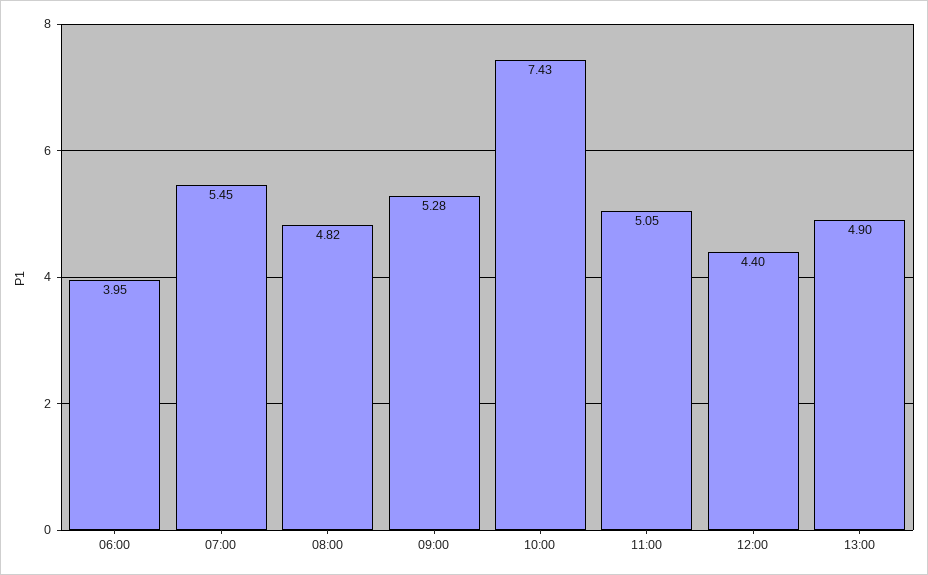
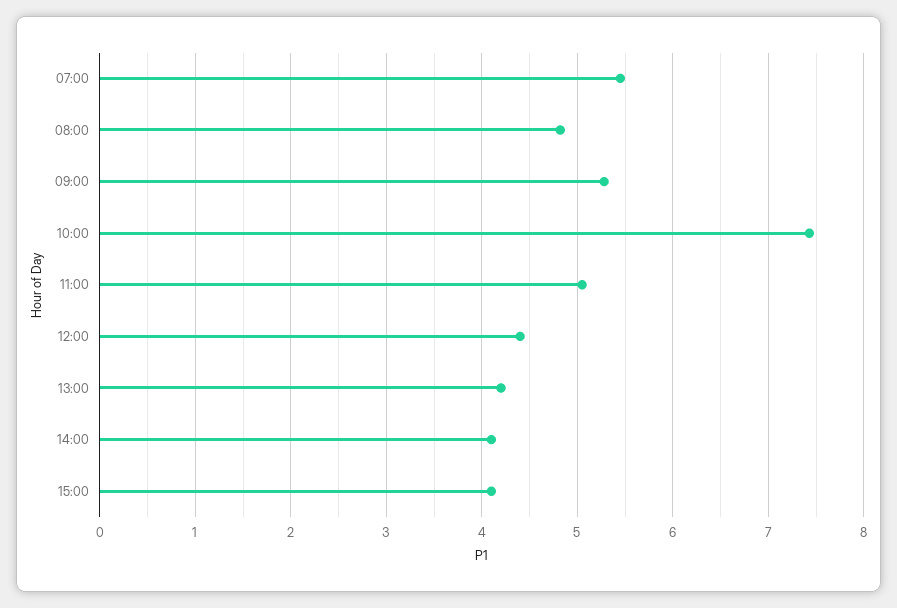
06:00: 3.95 -> none
13:00: 4.9 -> 4.2
14:00: none -> 4.1
15:00: none -> 4.1

